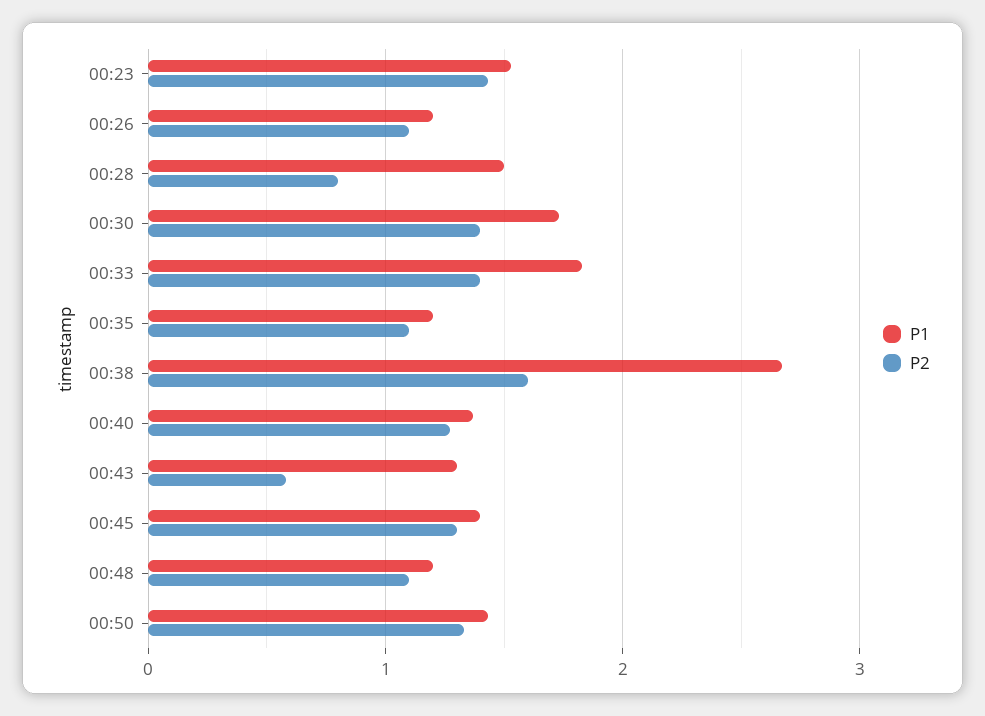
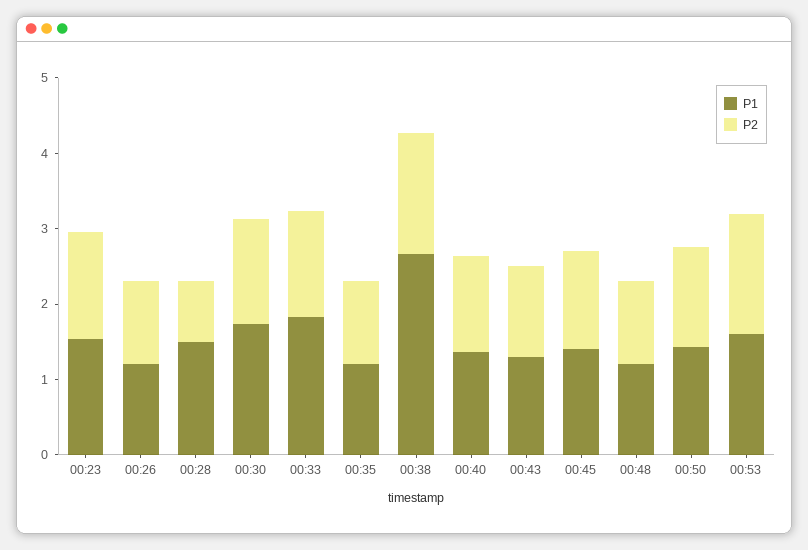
P2, 00:43: 0.6 -> 1.2
P1, 00:53: none -> 1.6
P2, 00:53: none -> 1.6

